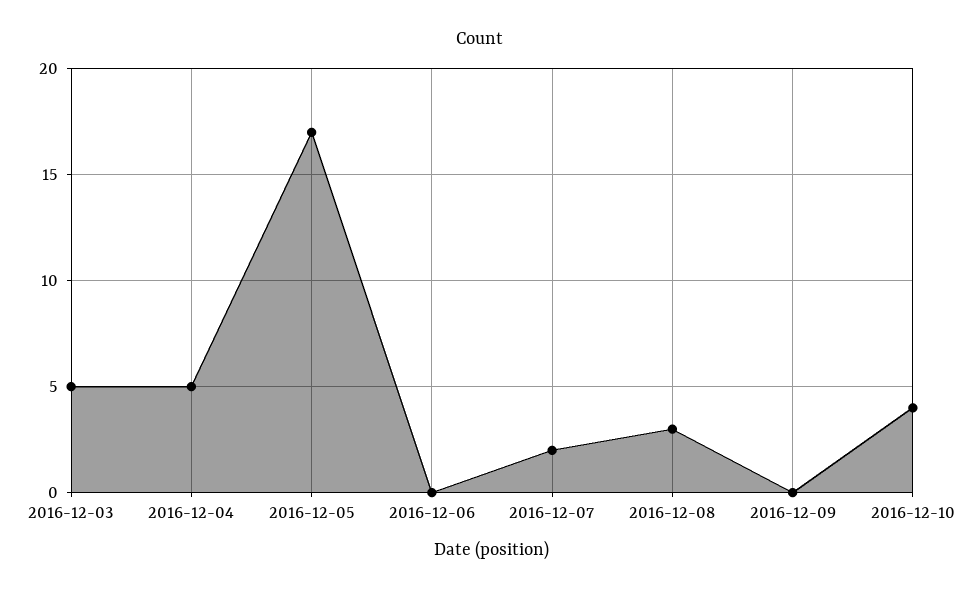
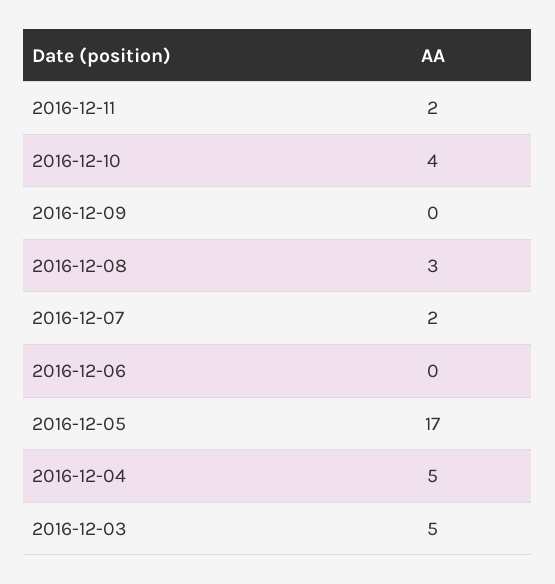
2016-12-11: none -> 2

